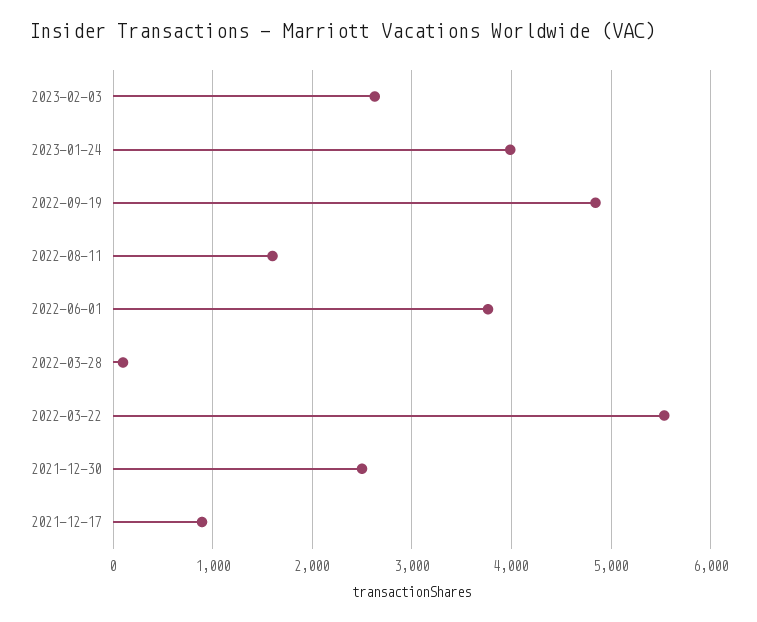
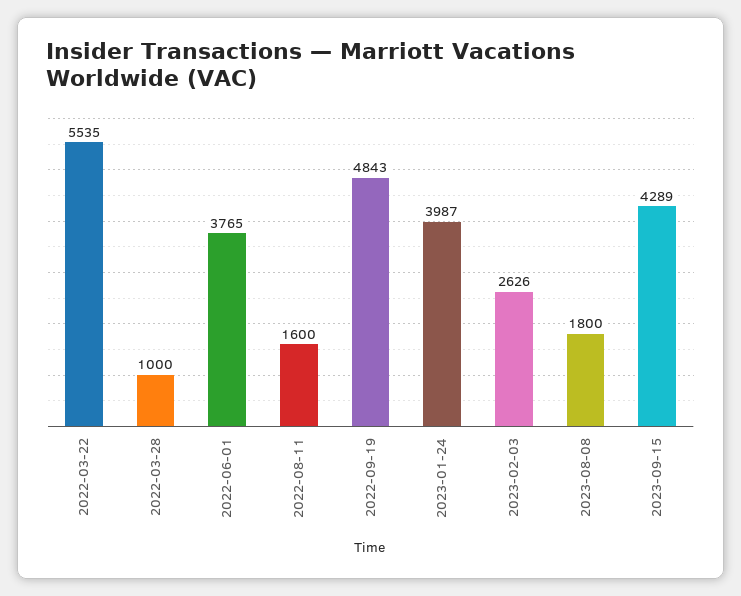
2022-03-28: 100 -> 1000
2021-12-30: 2500 -> none
2021-12-17: 900 -> none
2023-08-08: none -> 1800
2023-09-15: none -> 4289

